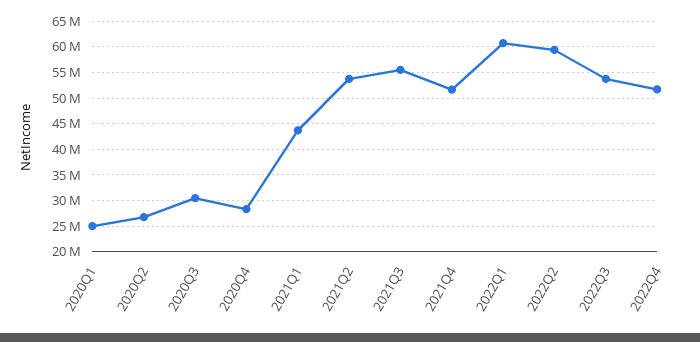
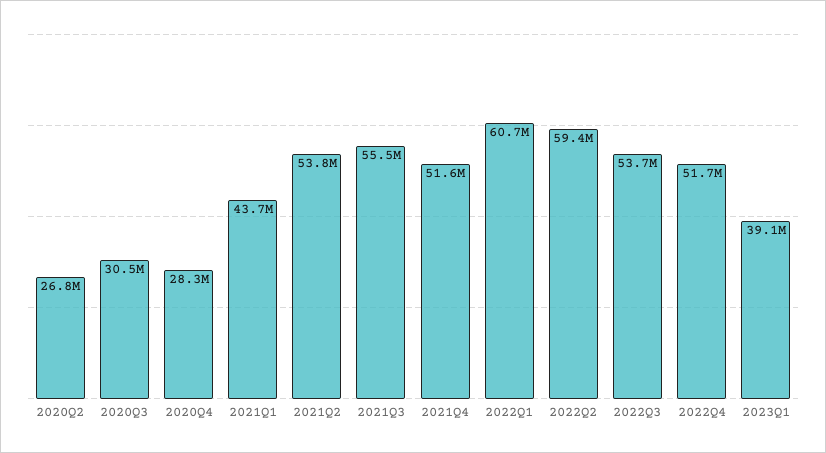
2020Q1: 25000000 -> none
2023Q1: none -> 39100000

